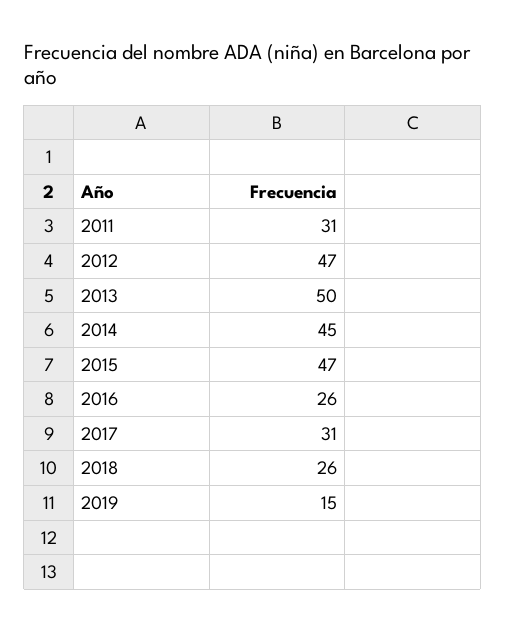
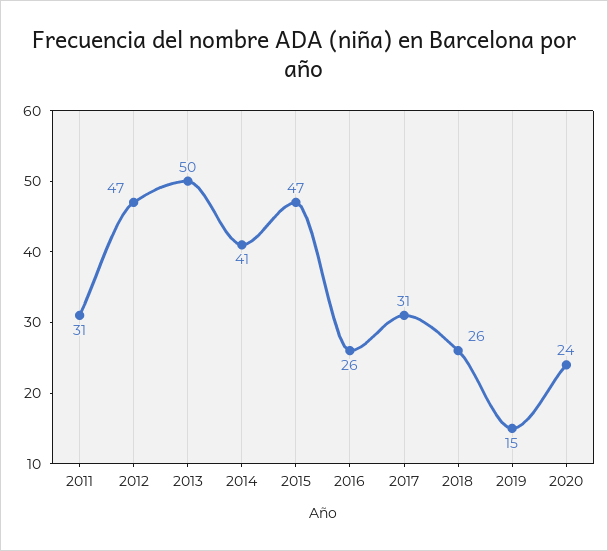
2014: 45 -> 41
2020: none -> 24

